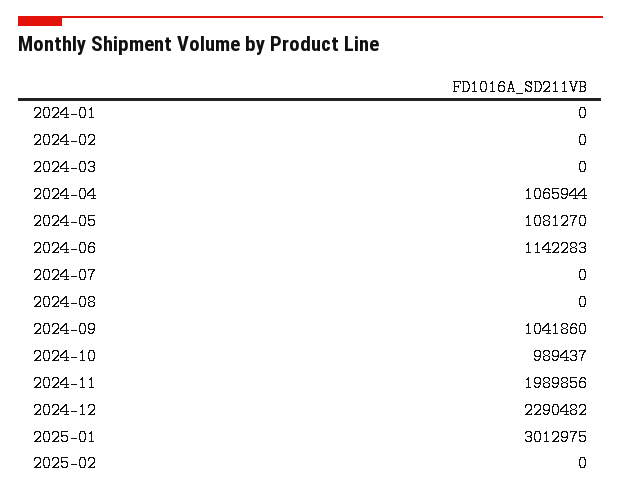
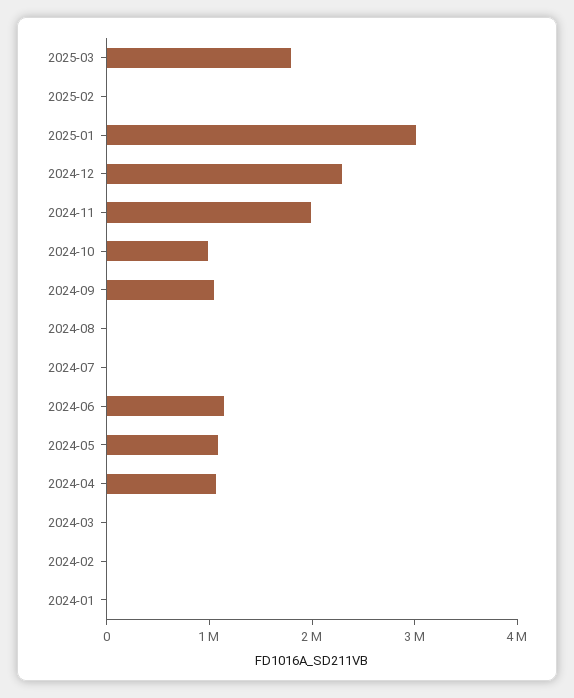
2025-03: none -> 1800000

